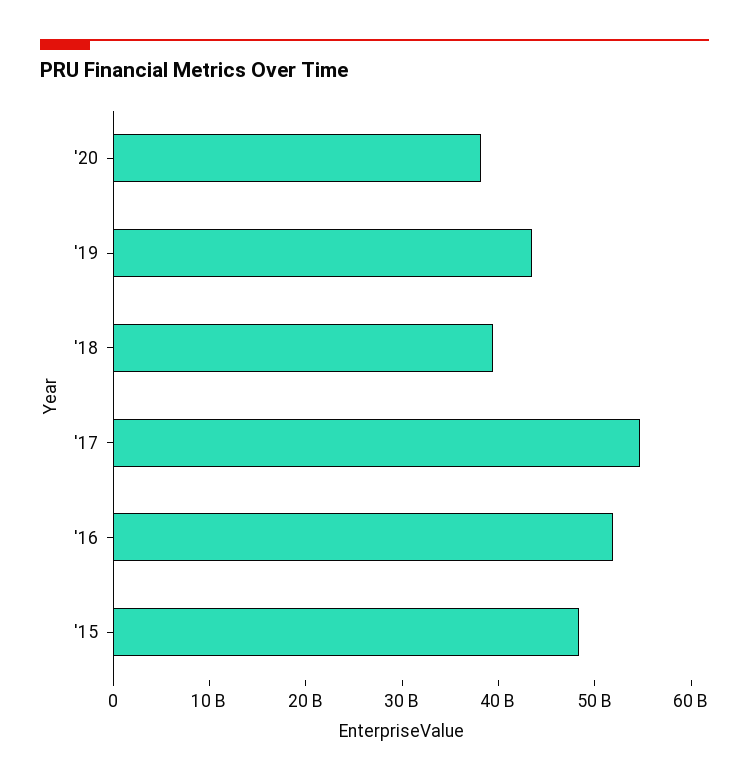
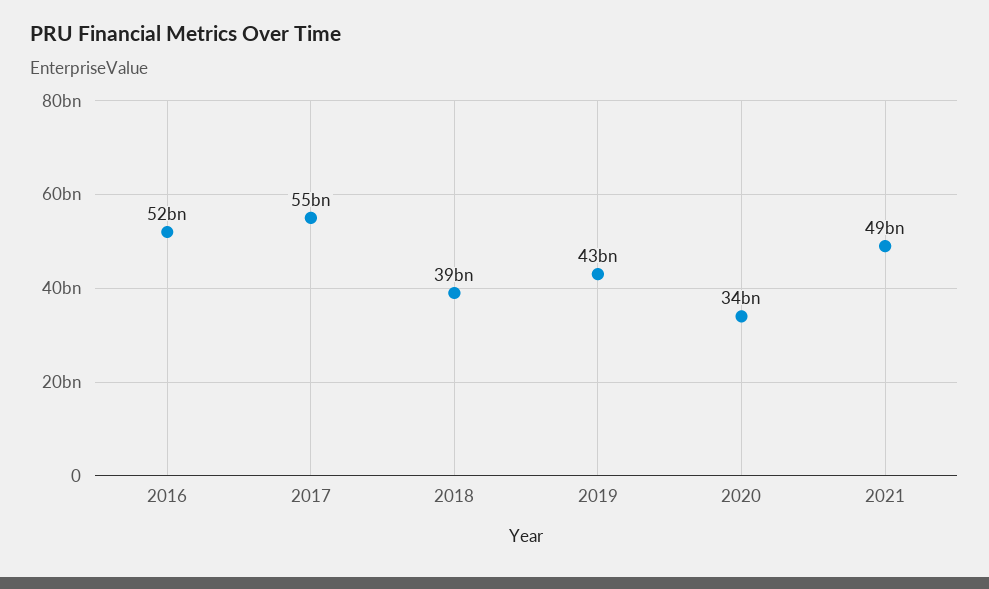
'20: 38000000000 -> 34000000000
'15: 48000000000 -> none
2021: none -> 49000000000

